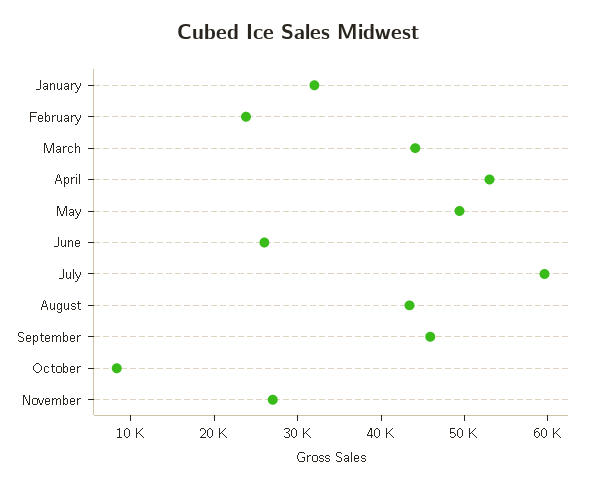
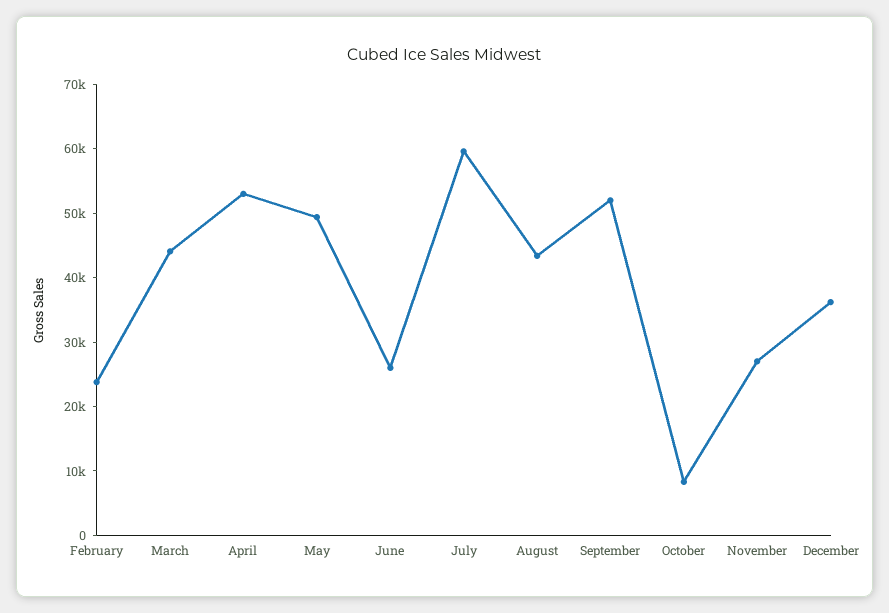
January: 32000 -> none
September: 46000 -> 52000
December: none -> 36000

